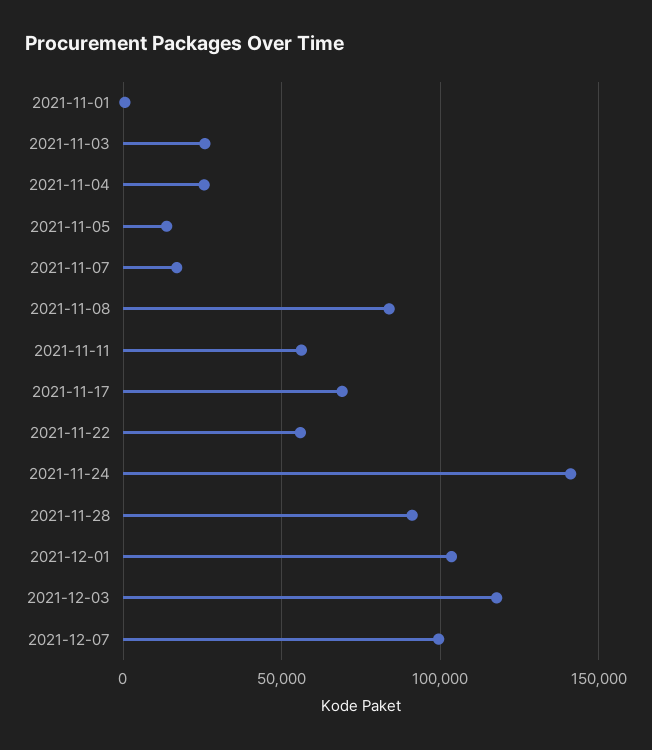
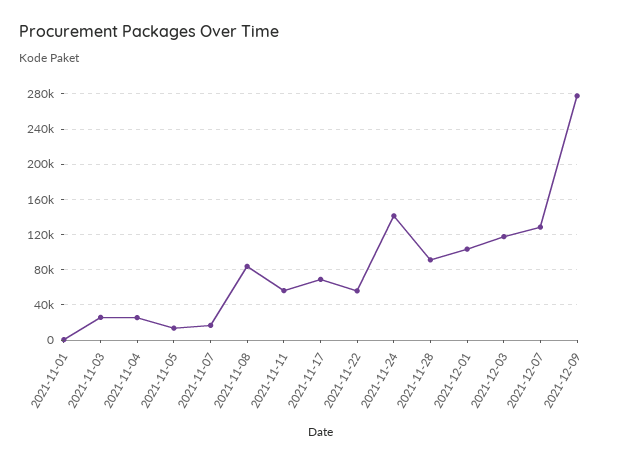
2021-12-07: 100000 -> 130000
2021-12-09: none -> 280000

